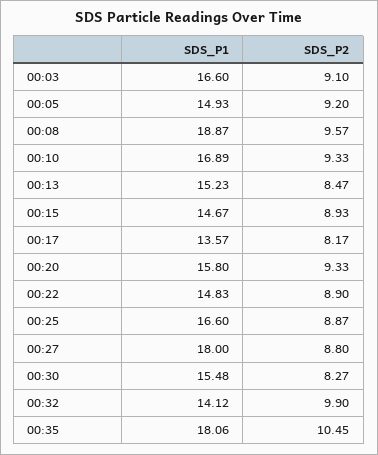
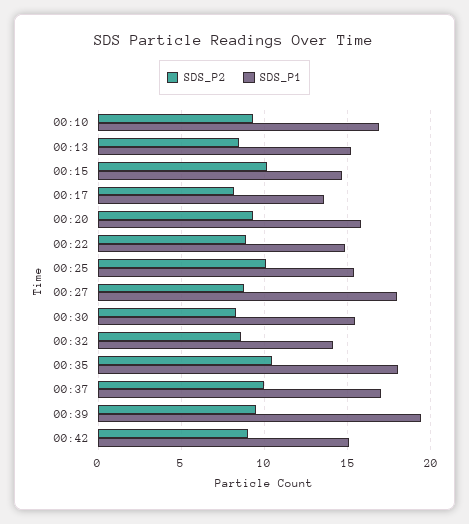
SDS_P1, 00:03: 16.6 -> none
SDS_P2, 00:03: 9.1 -> none
SDS_P1, 00:05: 14.93 -> none
SDS_P2, 00:05: 9.2 -> none
SDS_P1, 00:08: 18.87 -> none
SDS_P2, 00:08: 9.57 -> none
SDS_P2, 00:15: 8.93 -> 10
SDS_P1, 00:25: 16.6 -> 15.5
SDS_P2, 00:25: 8.87 -> 10
SDS_P2, 00:32: 9.9 -> 8.5
SDS_P2, 00:37: none -> 10
SDS_P1, 00:37: none -> 17
SDS_P2, 00:39: none -> 9.5
SDS_P1, 00:39: none -> 19.5
SDS_P2, 00:42: none -> 9
SDS_P1, 00:42: none -> 15

